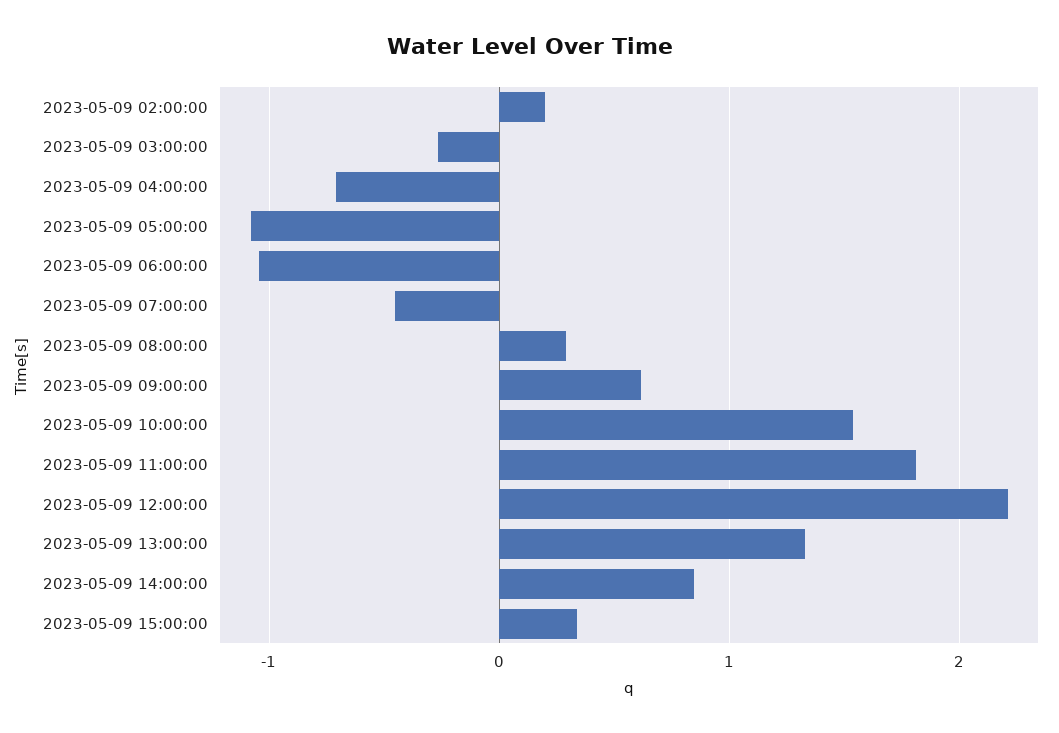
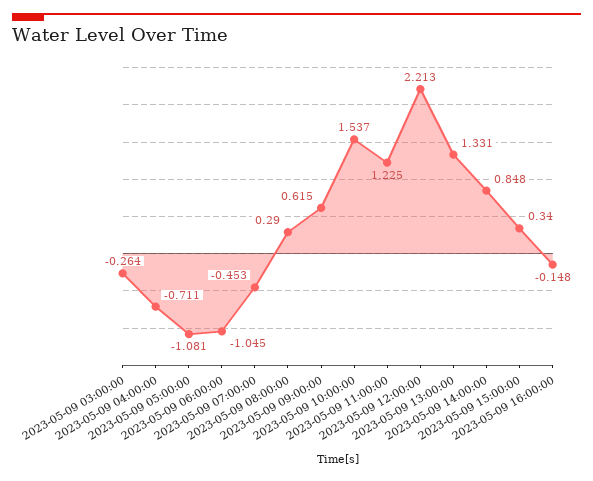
2023-05-09 02:00:00: 0.2 -> none
2023-05-09 11:00:00: 1.8 -> 1.225
2023-05-09 16:00:00: none -> -0.148

